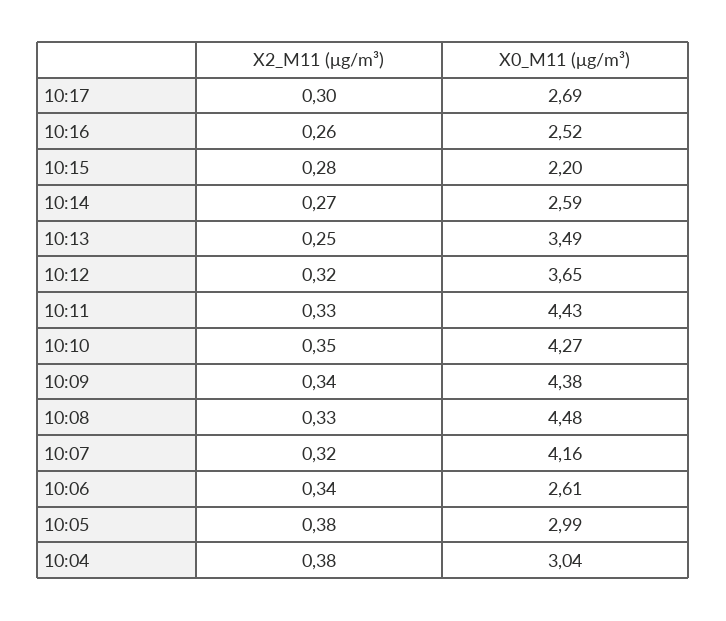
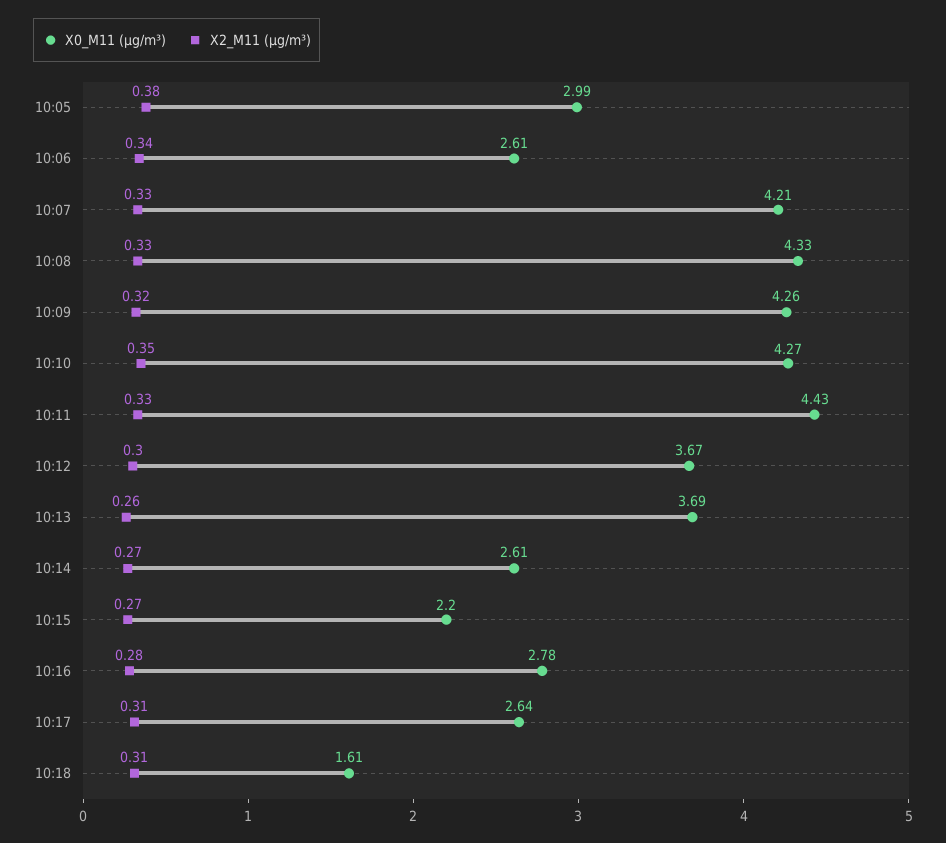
X2_M11 (μg/m³), 10:17: 0.3 -> 0.31
X0_M11 (μg/m³), 10:17: 2.69 -> 2.64
X2_M11 (μg/m³), 10:16: 0.26 -> 0.28
X0_M11 (μg/m³), 10:16: 2.52 -> 2.78
X2_M11 (μg/m³), 10:15: 0.28 -> 0.27
X0_M11 (μg/m³), 10:14: 2.59 -> 2.61
X2_M11 (μg/m³), 10:13: 0.25 -> 0.26
X0_M11 (μg/m³), 10:13: 3.49 -> 3.69
X2_M11 (μg/m³), 10:12: 0.32 -> 0.3
X0_M11 (μg/m³), 10:12: 3.65 -> 3.67
X2_M11 (μg/m³), 10:09: 0.34 -> 0.32
X0_M11 (μg/m³), 10:09: 4.38 -> 4.26
X0_M11 (μg/m³), 10:08: 4.48 -> 4.33
X2_M11 (μg/m³), 10:07: 0.32 -> 0.33
X0_M11 (μg/m³), 10:07: 4.16 -> 4.21
X2_M11 (μg/m³), 10:04: 0.38 -> none
X0_M11 (μg/m³), 10:04: 3.04 -> none
X0_M11 (μg/m³), 10:18: none -> 1.61
X2_M11 (μg/m³), 10:18: none -> 0.31

